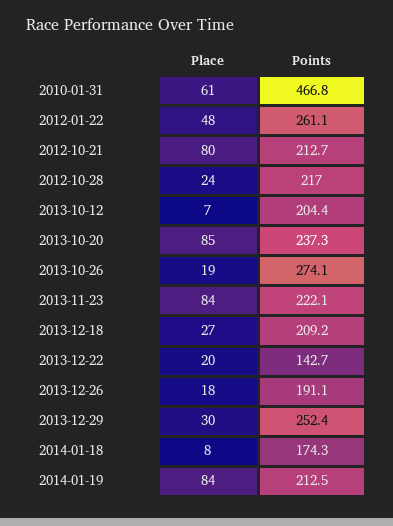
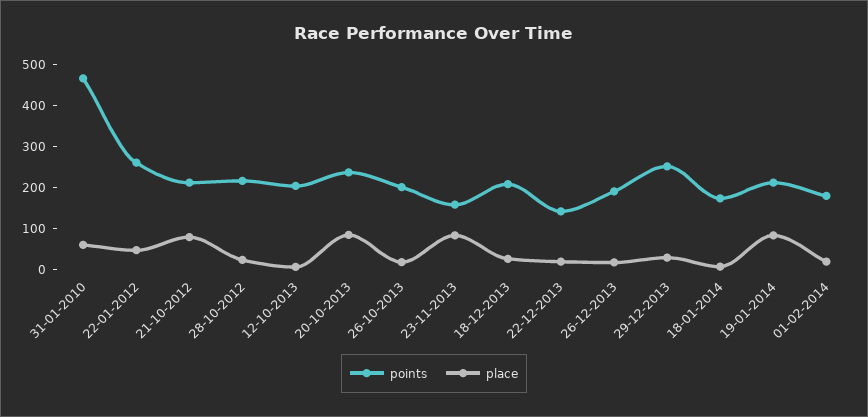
Points, 2013-10-26: 274.1 -> 200
Points, 2013-11-23: 222.1 -> 160
Points, 01-02-2014: none -> 180
Place, 01-02-2014: none -> 20

